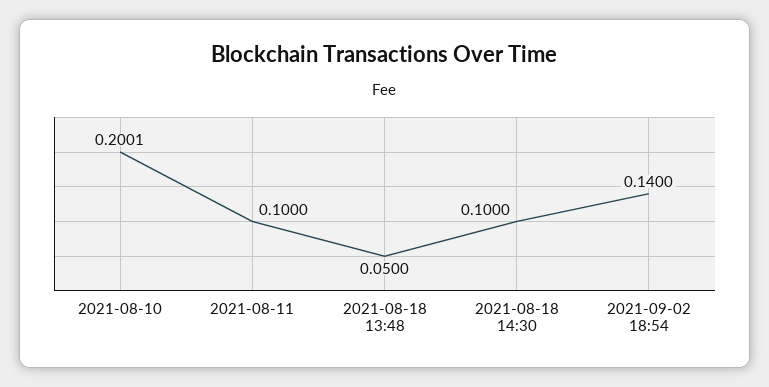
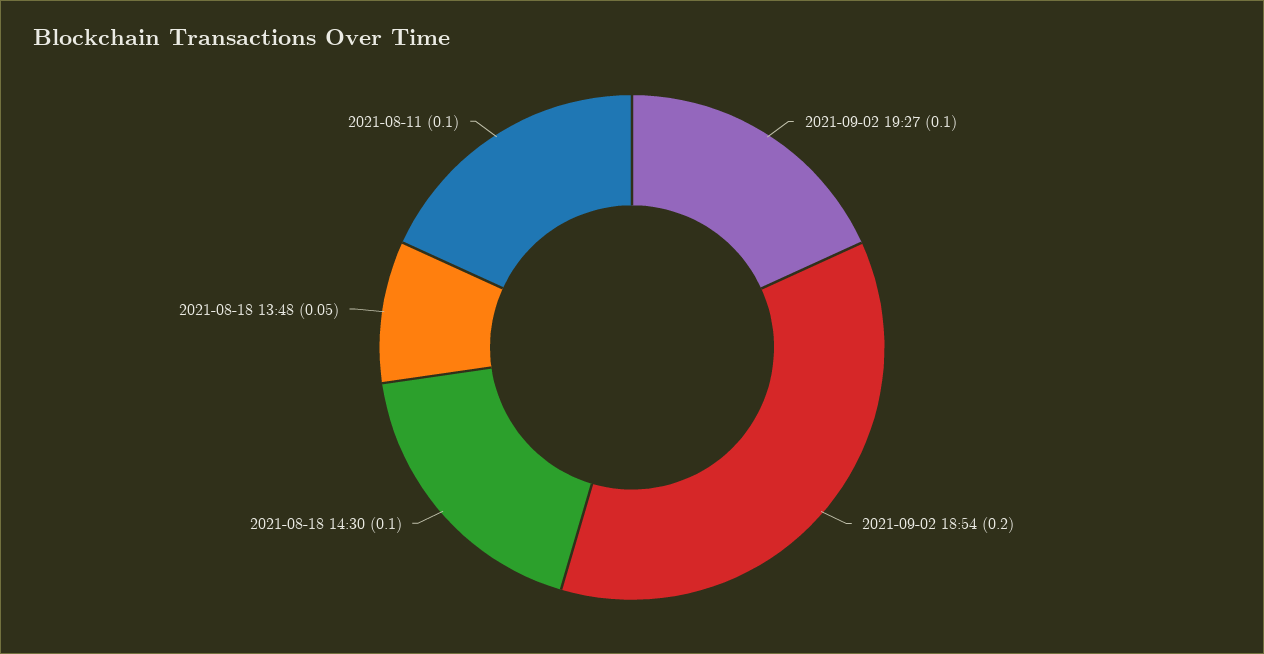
2021-08-10: 0.2001 -> none
2021-09-02 18:54: 0.14 -> 0.2
2021-09-02 19:27: none -> 0.1

